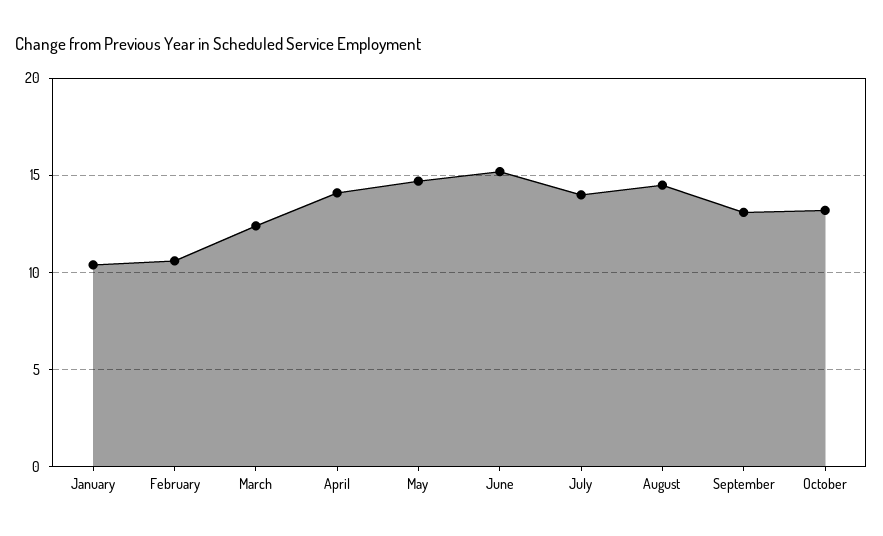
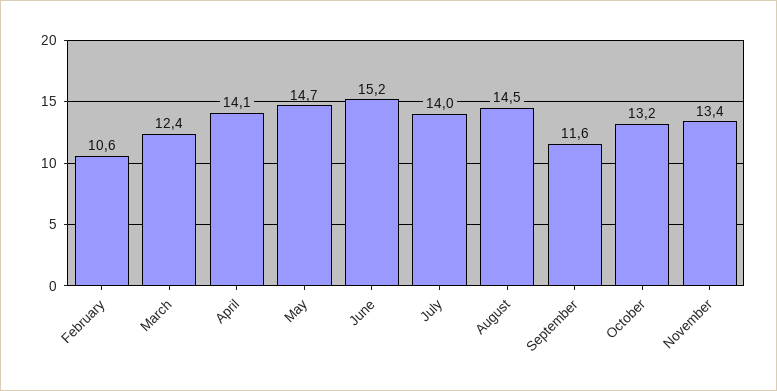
January: 10.5 -> none
September: 13 -> 11.6
November: none -> 13.4

